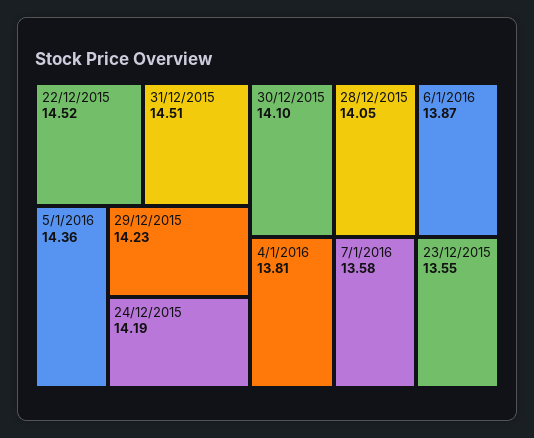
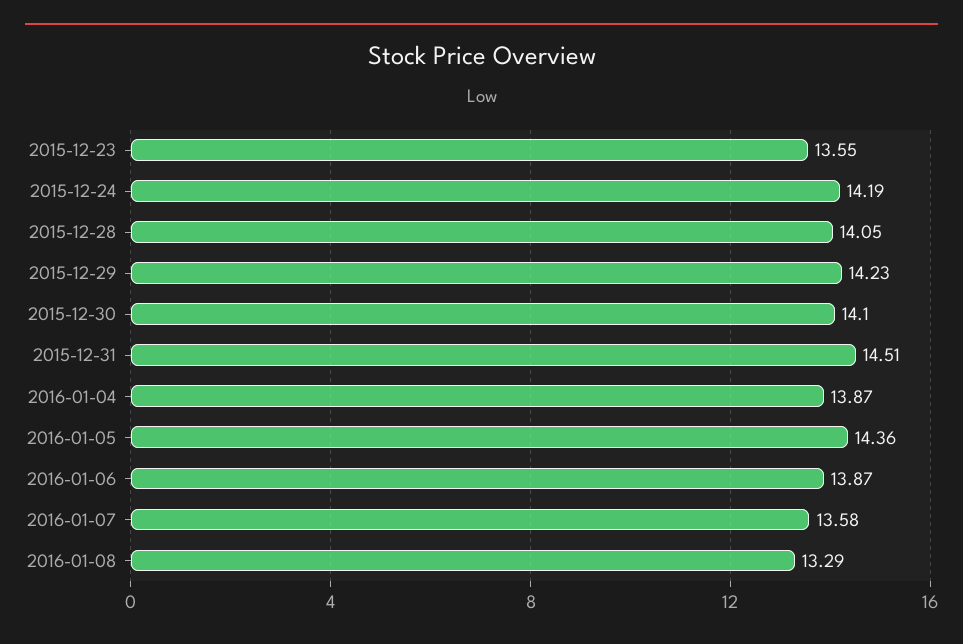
22/12/2015: 14.52 -> none
4/1/2016: 13.81 -> 13.87
2016-01-08: none -> 13.29

